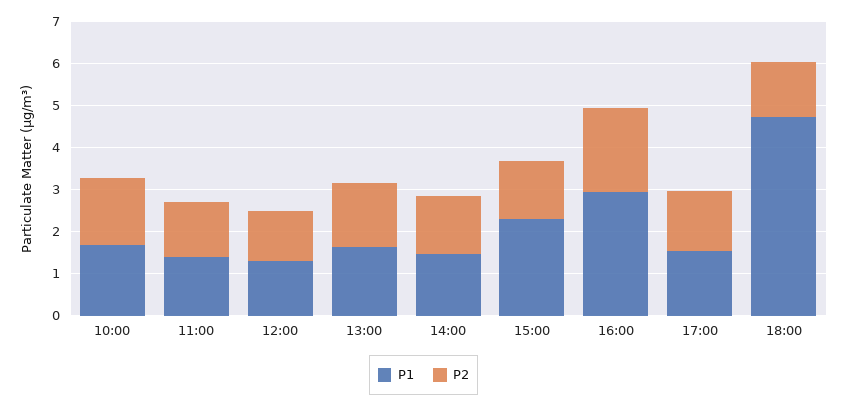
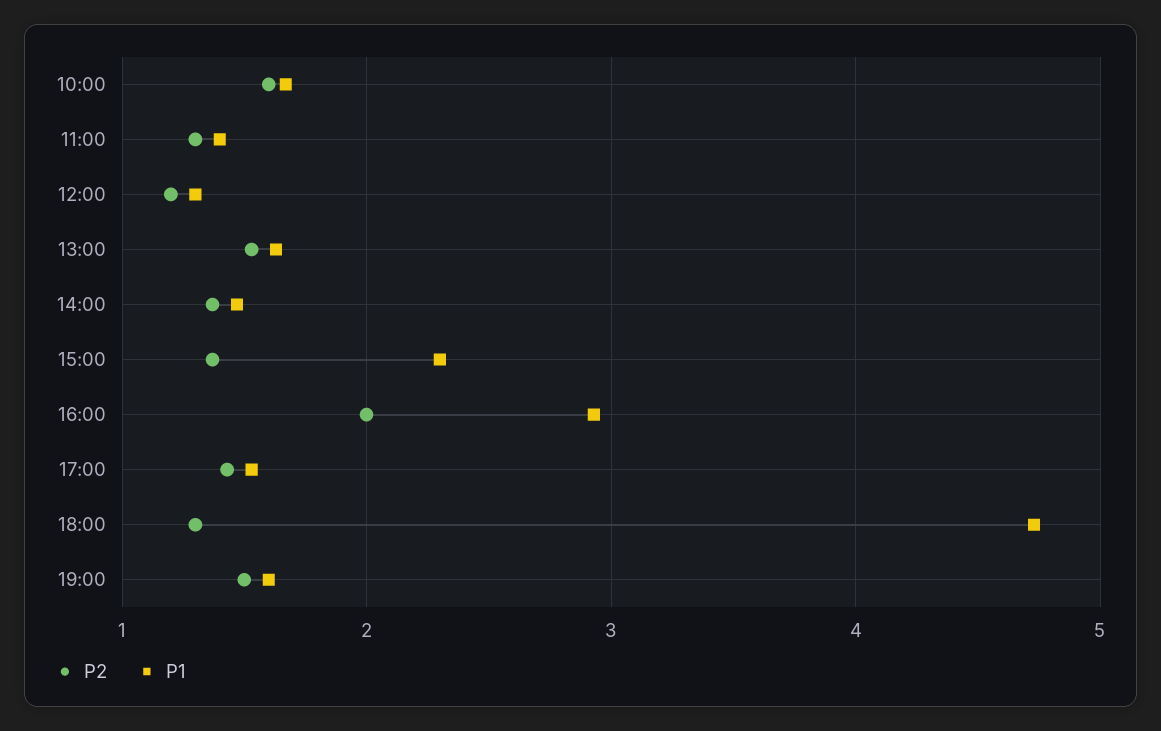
P2, 19:00: none -> 1.5
P1, 19:00: none -> 1.6

